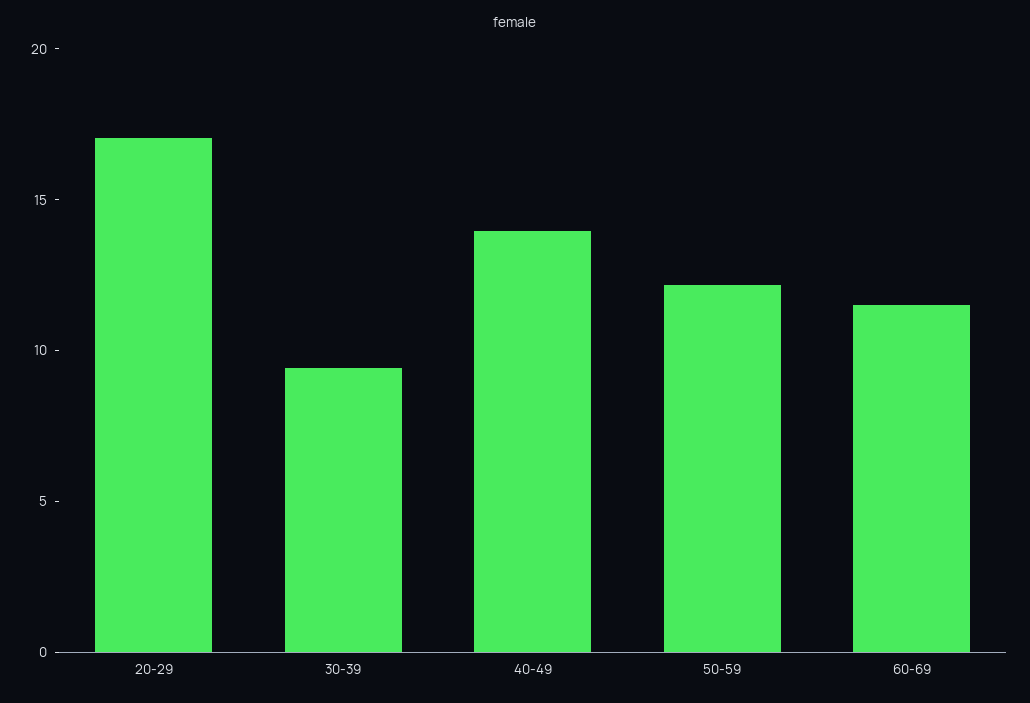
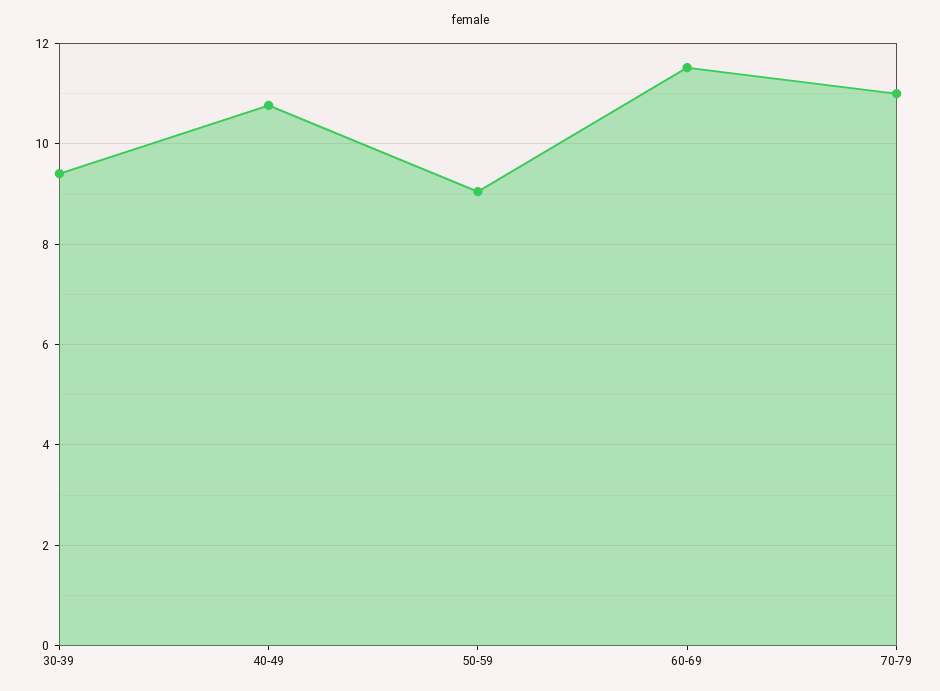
20-29: 17 -> none
40-49: 14 -> 10.8
50-59: 12 -> 9
70-79: none -> 11

